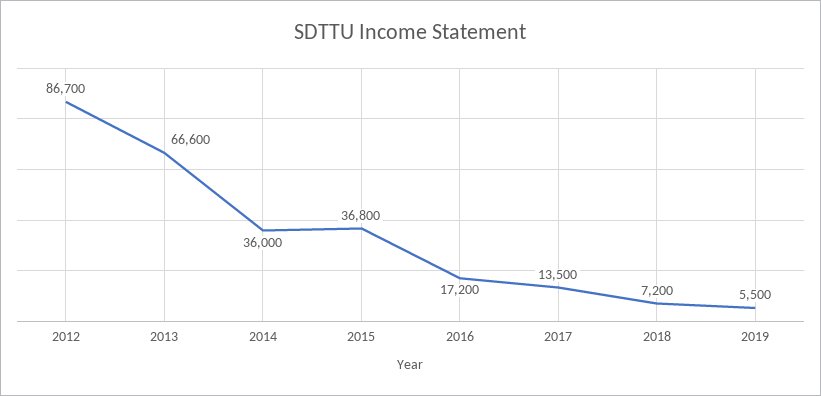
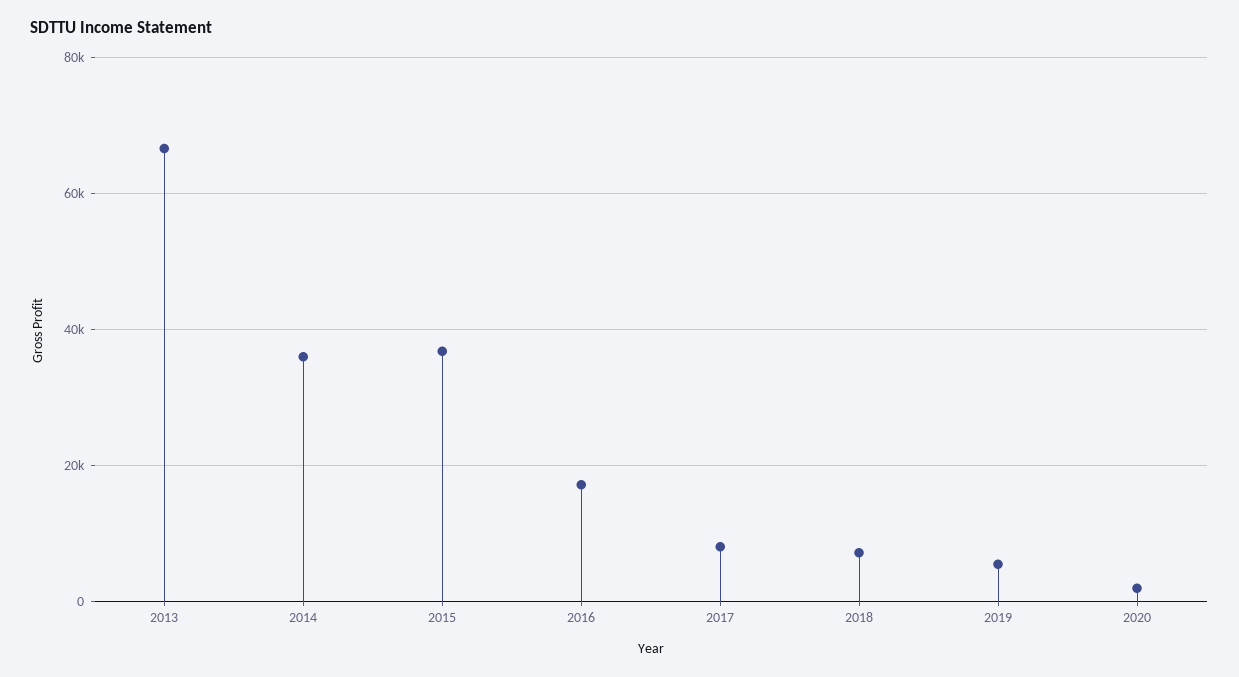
2012: 86700 -> none
2017: 13500 -> 8000
2020: none -> 2000

